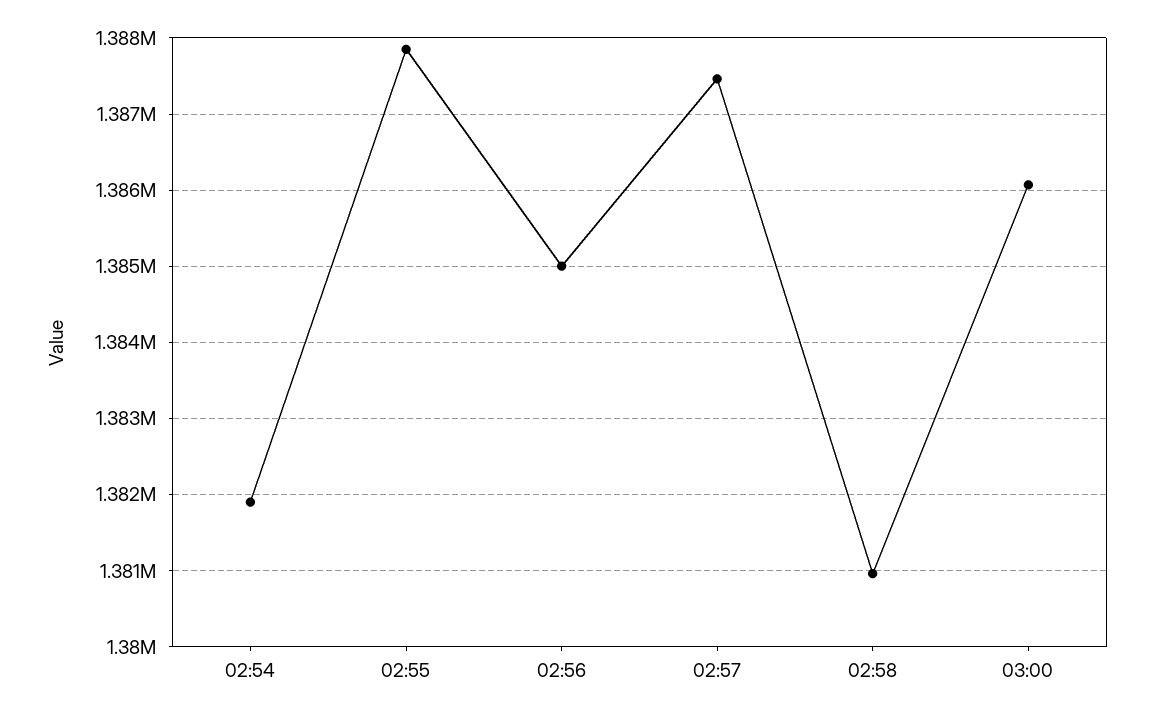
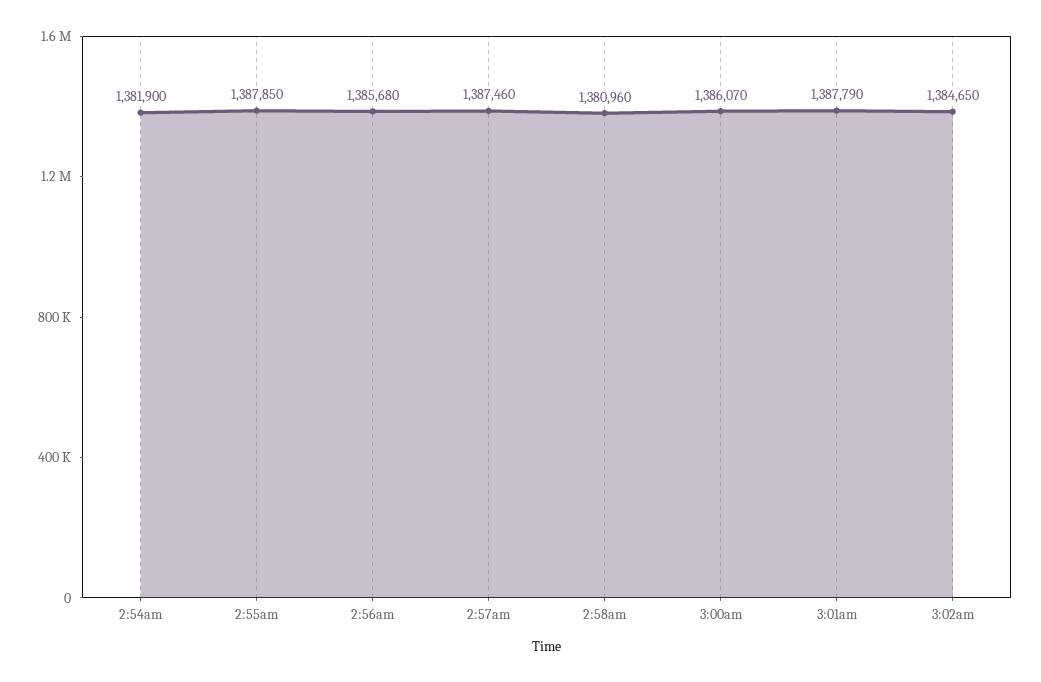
02:56: 1385000 -> 1385680
3:01am: none -> 1387790
3:02am: none -> 1384650

